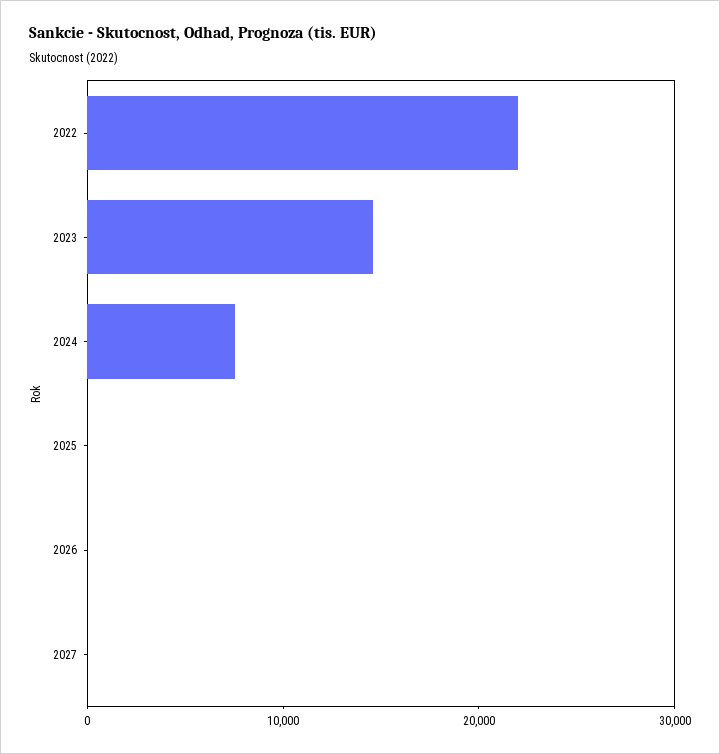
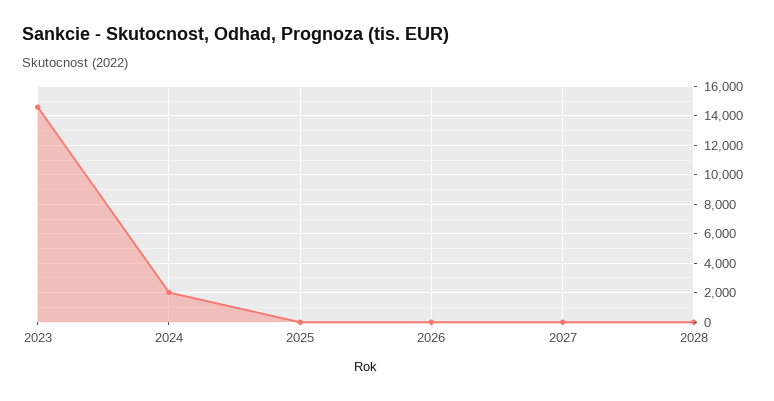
2022: 22000 -> none
2024: 8000 -> 2000
2028: none -> 0

